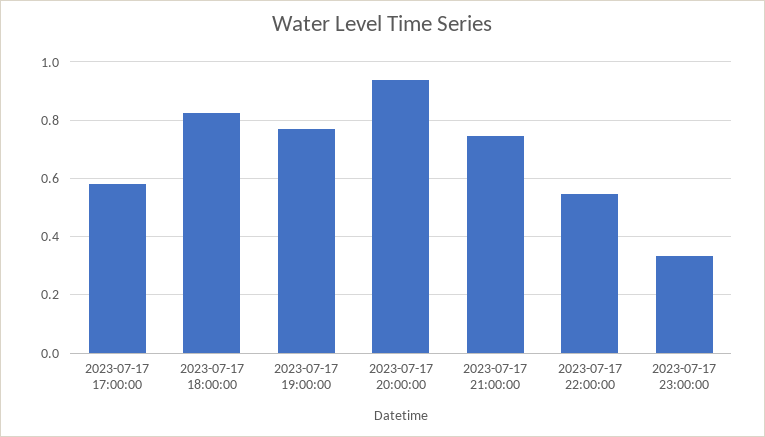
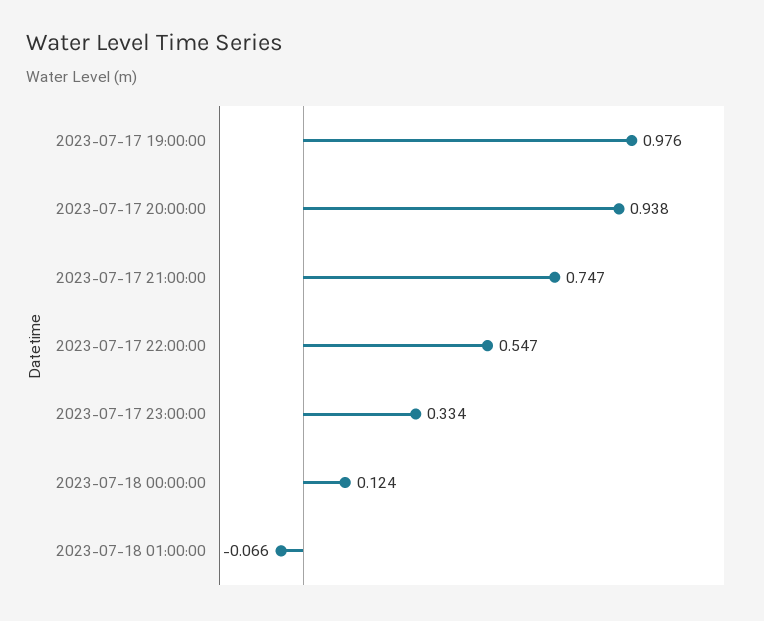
2023-07-17 17:00:00: 0.575 -> none
2023-07-17 18:00:00: 0.825 -> none
2023-07-17 19:00:00: 0.775 -> 0.976
2023-07-18 00:00:00: none -> 0.124
2023-07-18 01:00:00: none -> -0.066

